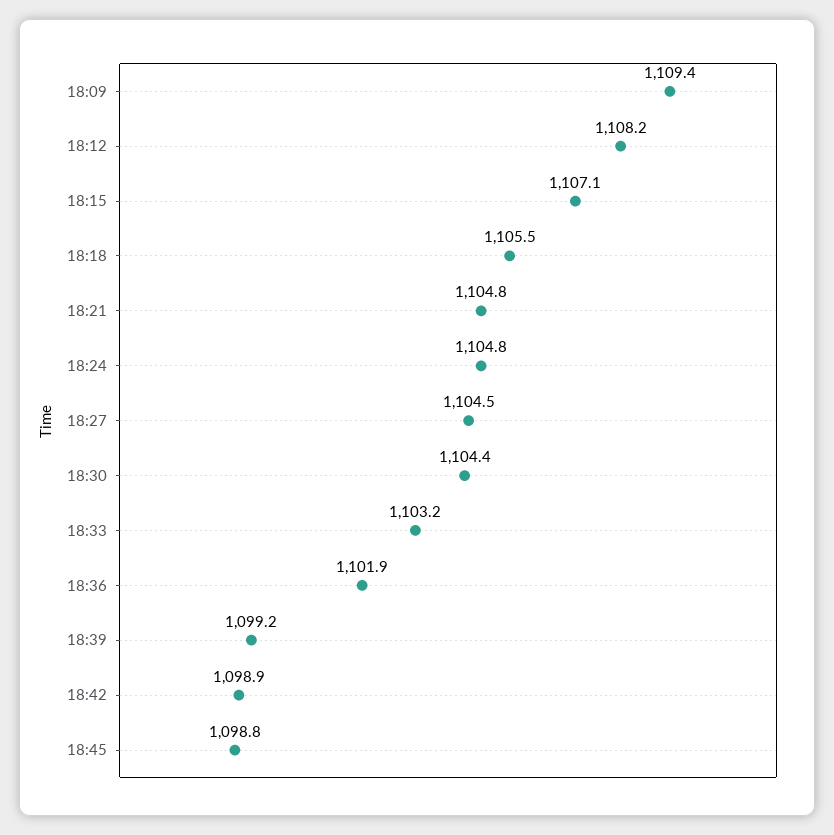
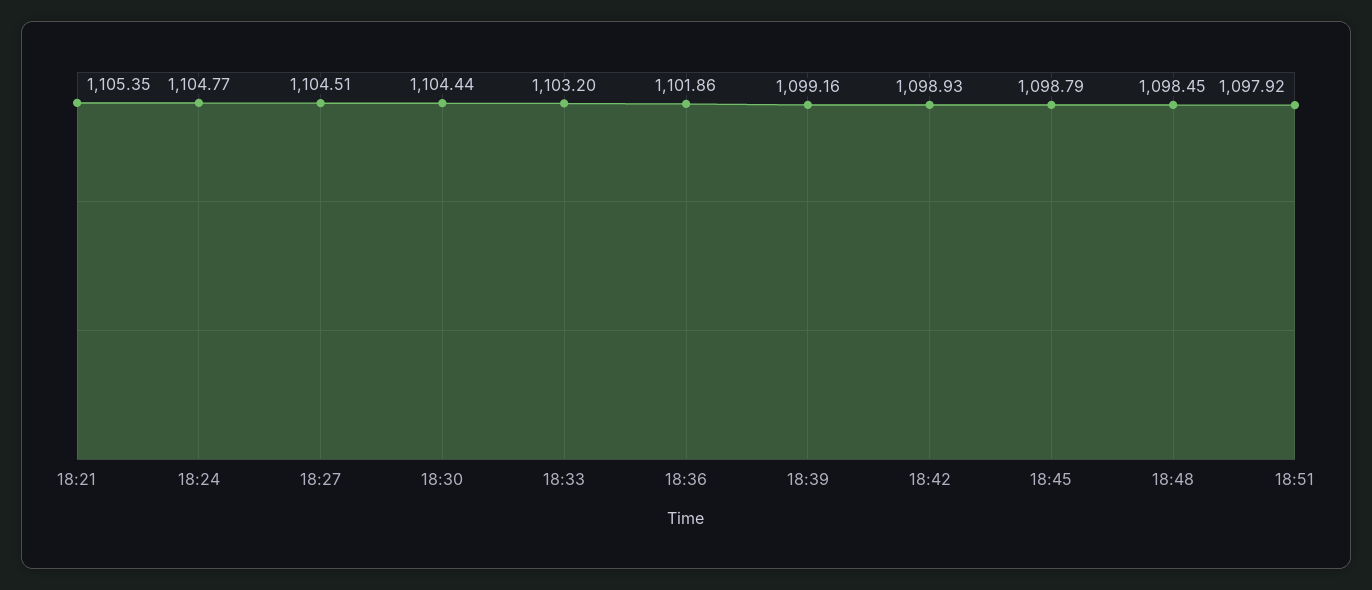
18:09: 1109.4 -> none
18:12: 1108.2 -> none
18:15: 1107.1 -> none
18:18: 1105.5 -> none
18:21: 1104.8 -> 1105.35
18:48: none -> 1098.45
18:51: none -> 1097.92

